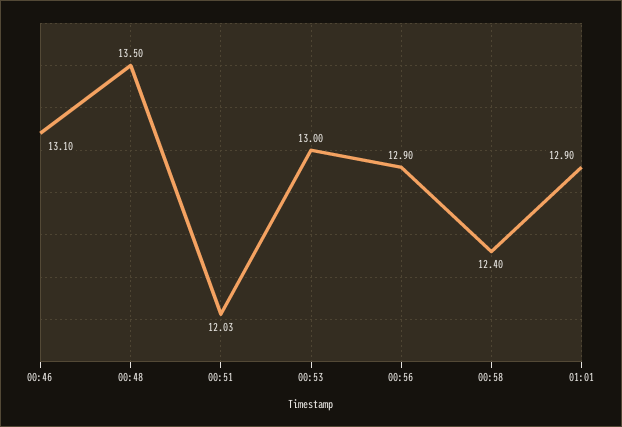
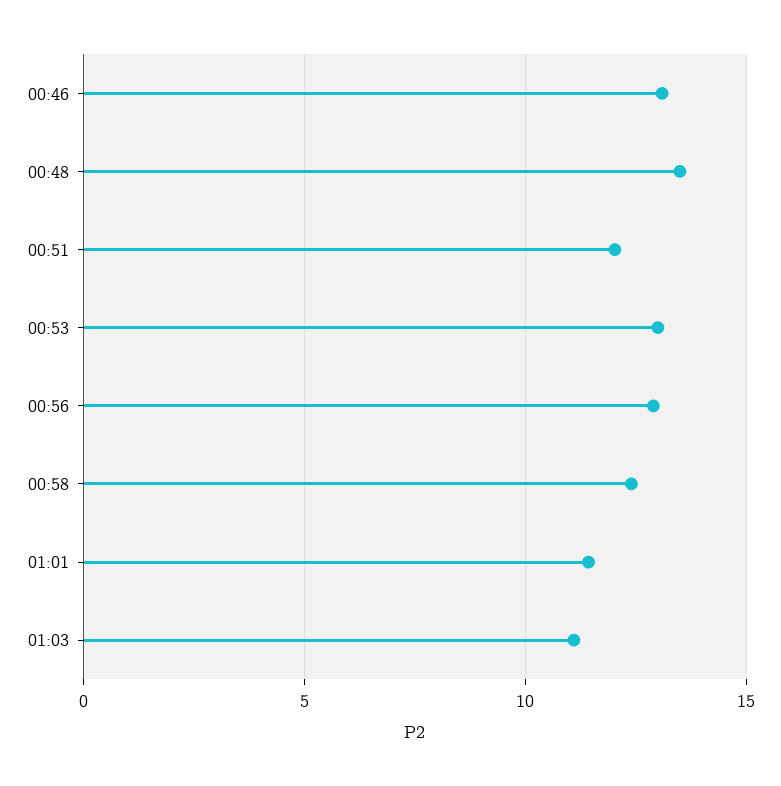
01:01: 12.9 -> 11.5
01:03: none -> 11

